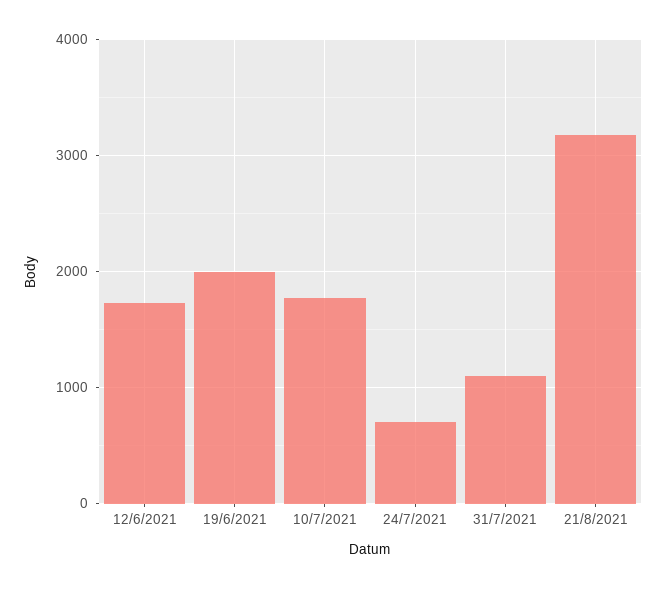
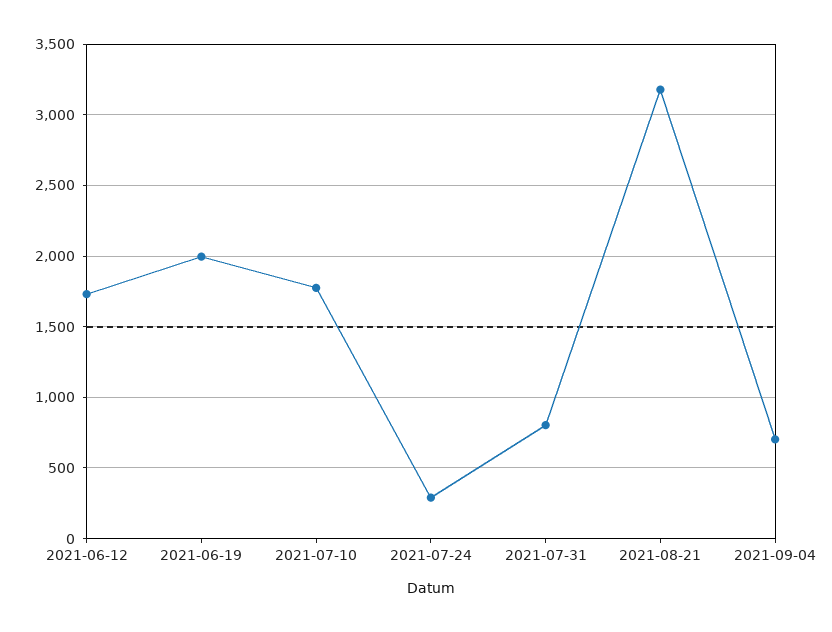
24/7/2021: 700 -> 300
31/7/2021: 1100 -> 800
2021-09-04: none -> 700

